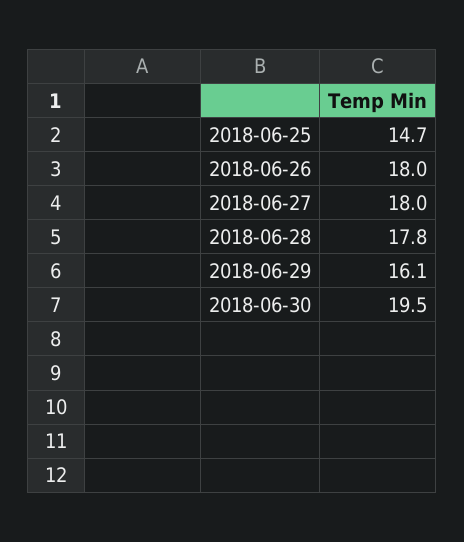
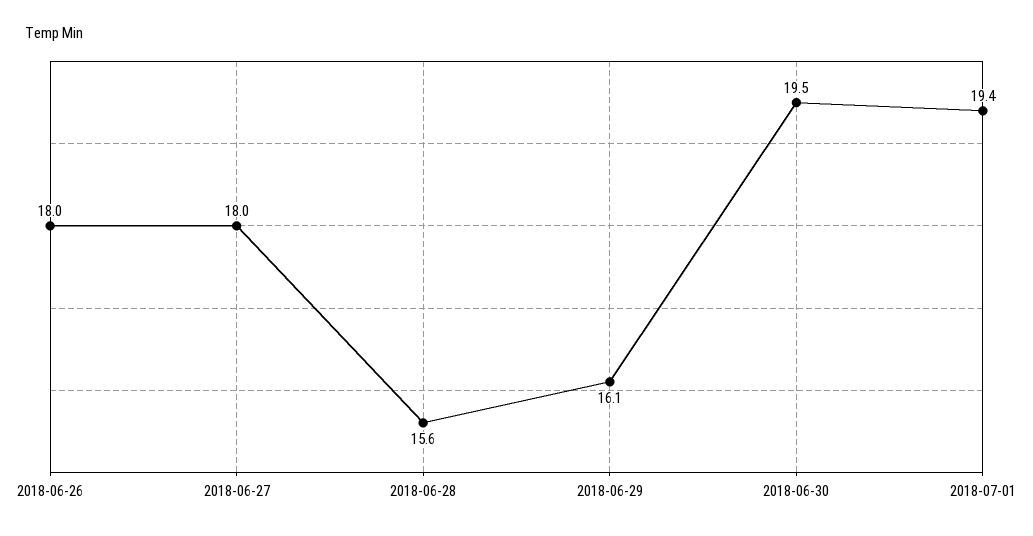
2018-06-25: 14.7 -> none
2018-06-28: 17.8 -> 15.6
2018-07-01: none -> 19.4

